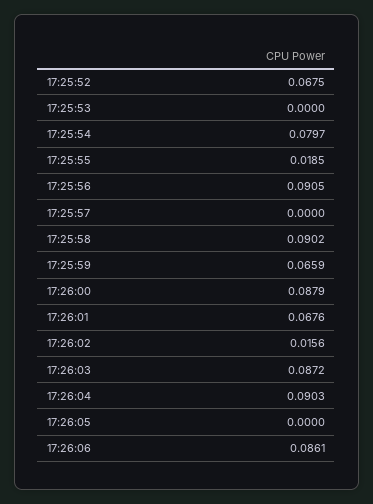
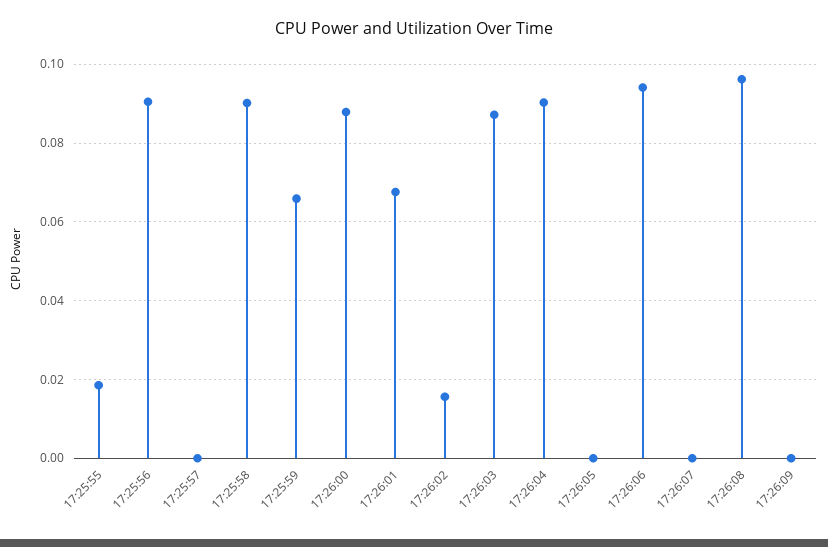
17:25:52: 0.0675 -> none
17:25:53: 0 -> none
17:25:54: 0.0797 -> none
17:26:06: 0.0861 -> 0.094
17:26:07: none -> 0
17:26:08: none -> 0.096
17:26:09: none -> 0

